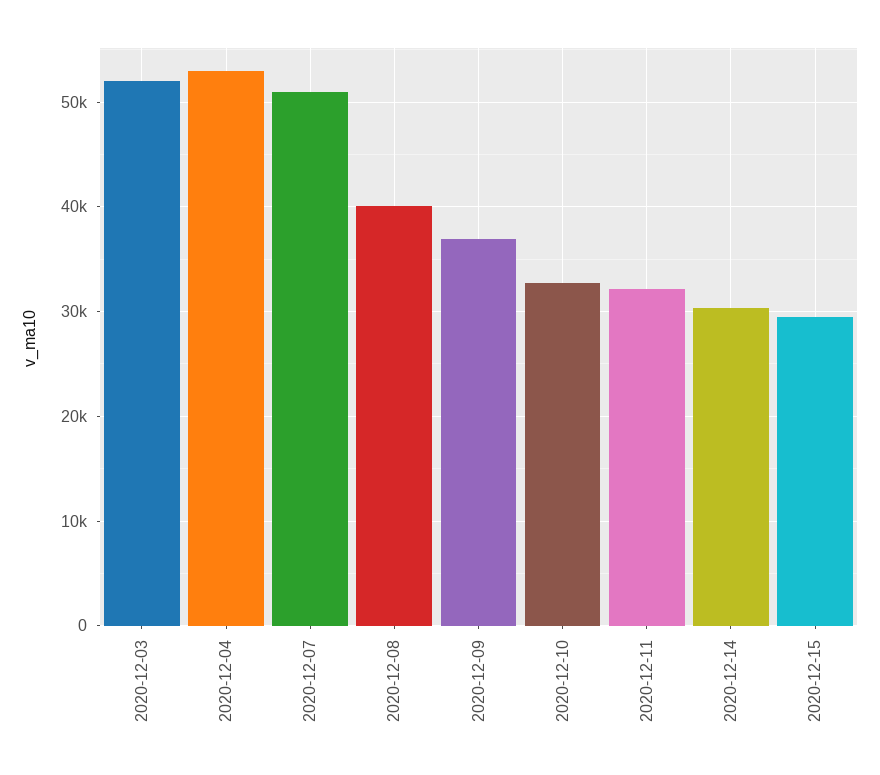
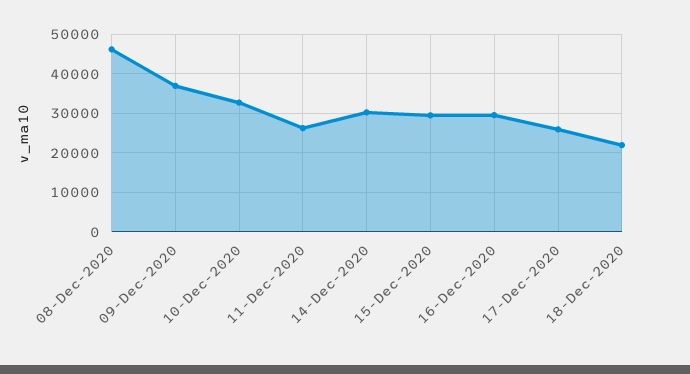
2020-12-03: 52000 -> none
2020-12-04: 53000 -> none
2020-12-07: 51000 -> none
2020-12-08: 40000 -> 46000
2020-12-11: 32000 -> 26000
16-Dec-2020: none -> 30000
17-Dec-2020: none -> 26000
18-Dec-2020: none -> 22000

